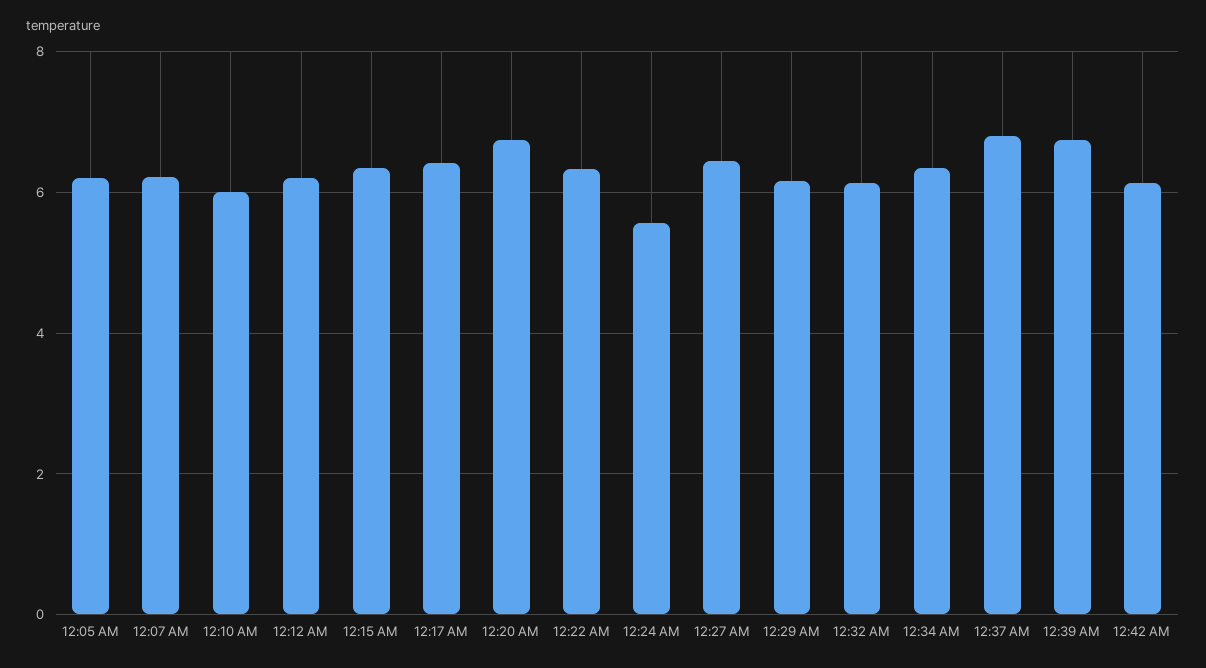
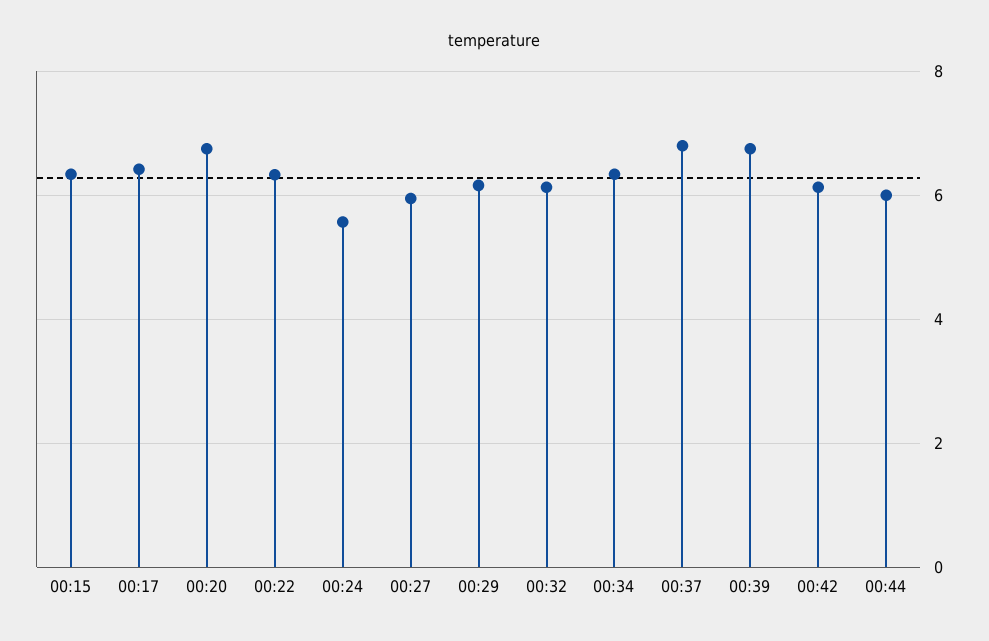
12:05 AM: 6.2 -> none
12:07 AM: 6.2 -> none
12:10 AM: 6 -> none
12:12 AM: 6.2 -> none
12:27 AM: 6.4 -> 6
00:44: none -> 6

